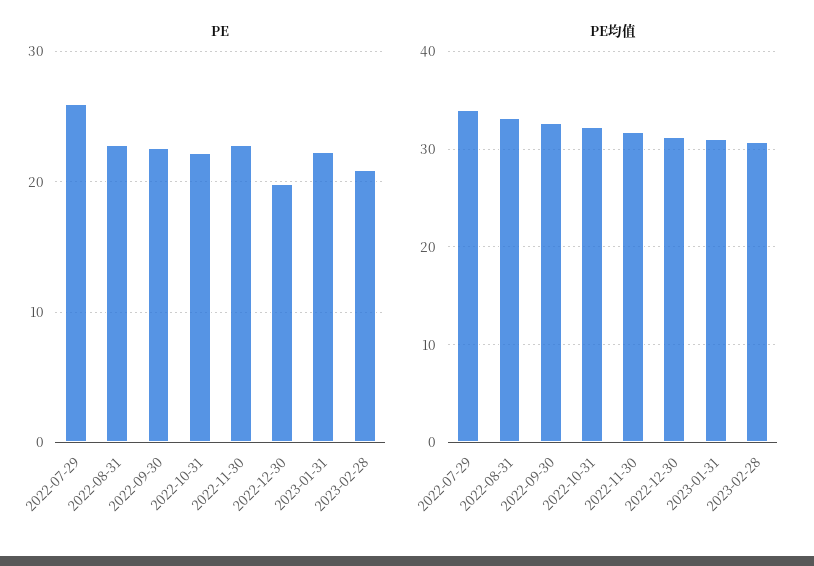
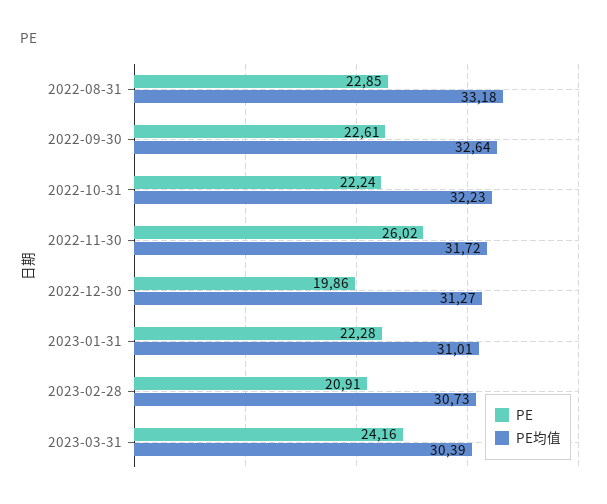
PE, 2022-07-29: 26 -> none
PE, 2022-11-30: 23 -> 26.02
PE均值, 2022-07-29: 34 -> none
PE, 2023-03-31: none -> 24.16
PE均值, 2023-03-31: none -> 30.39

